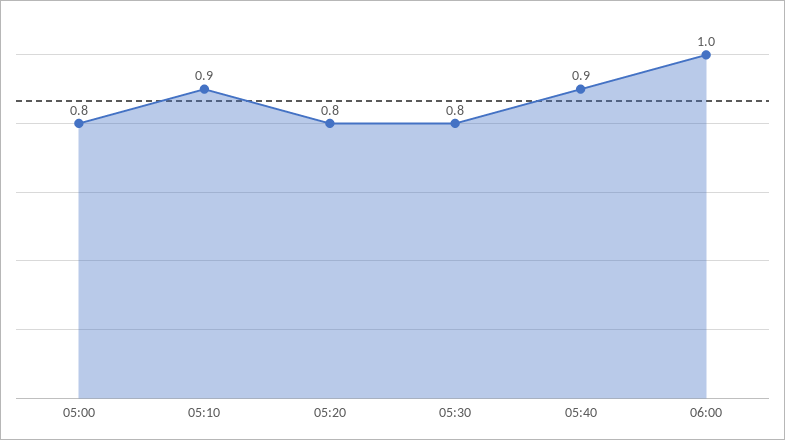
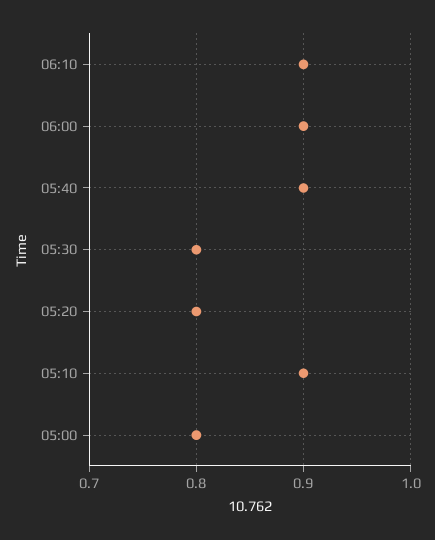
06:00: 1 -> 0.9
06:10: none -> 0.9

